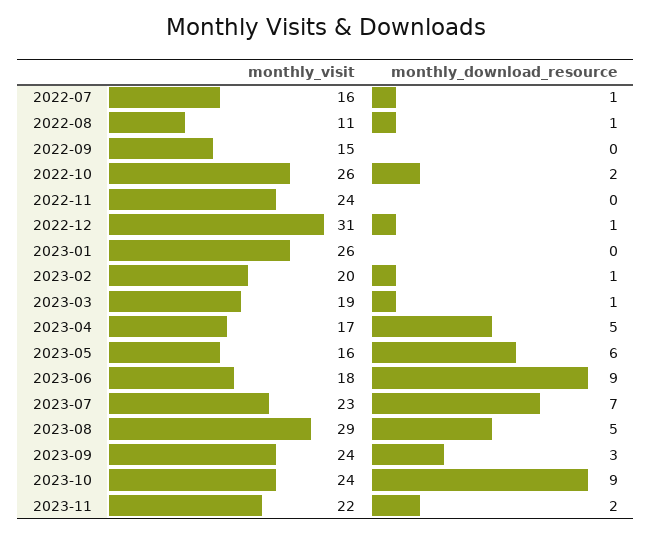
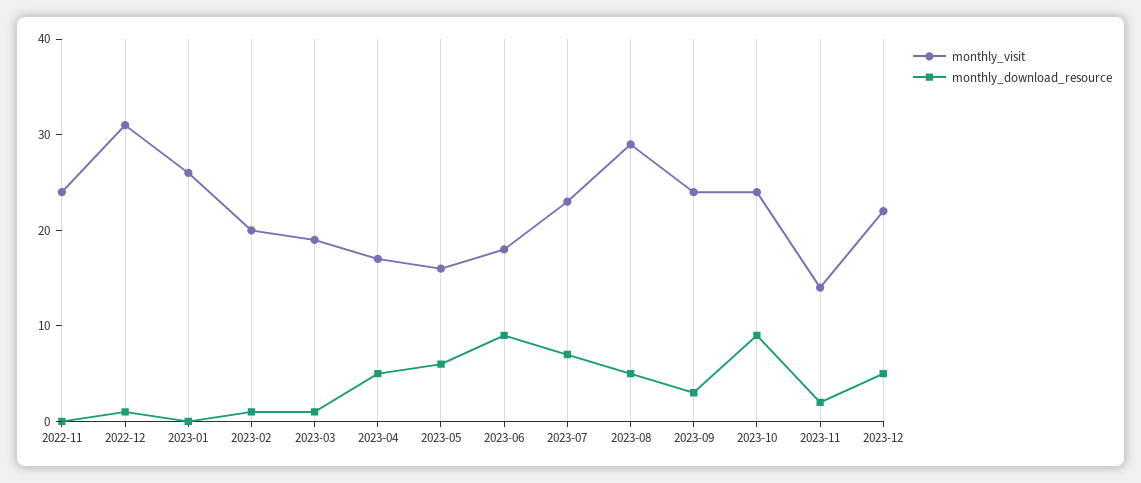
monthly_visit, 2022-07: 16 -> none
monthly_download_resource, 2022-07: 1 -> none
monthly_visit, 2022-08: 11 -> none
monthly_download_resource, 2022-08: 1 -> none
monthly_visit, 2022-09: 15 -> none
monthly_download_resource, 2022-09: 0 -> none
monthly_visit, 2022-10: 26 -> none
monthly_download_resource, 2022-10: 2 -> none
monthly_visit, 2023-11: 22 -> 14
monthly_visit, 2023-12: none -> 22
monthly_download_resource, 2023-12: none -> 5

